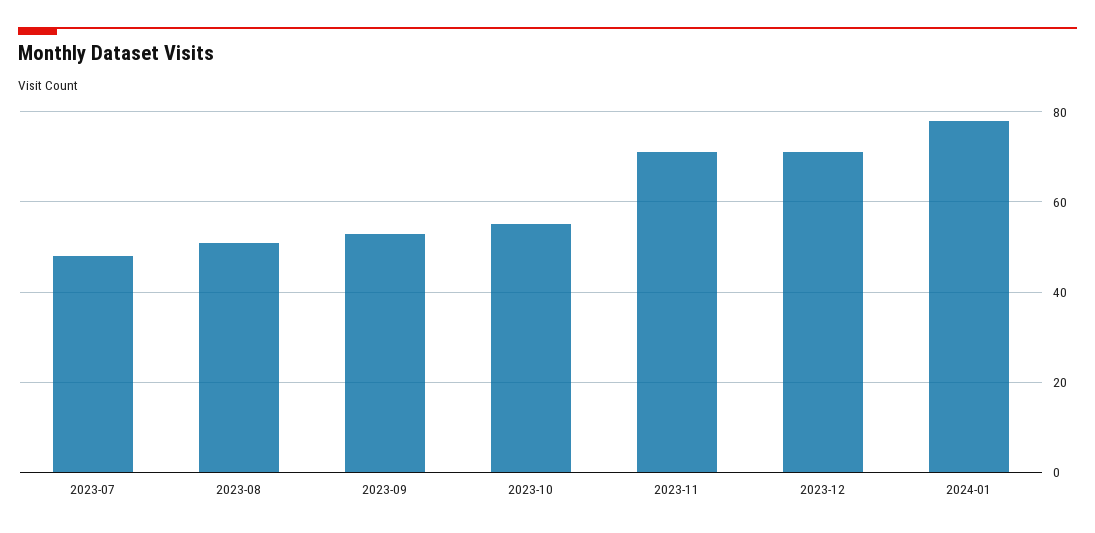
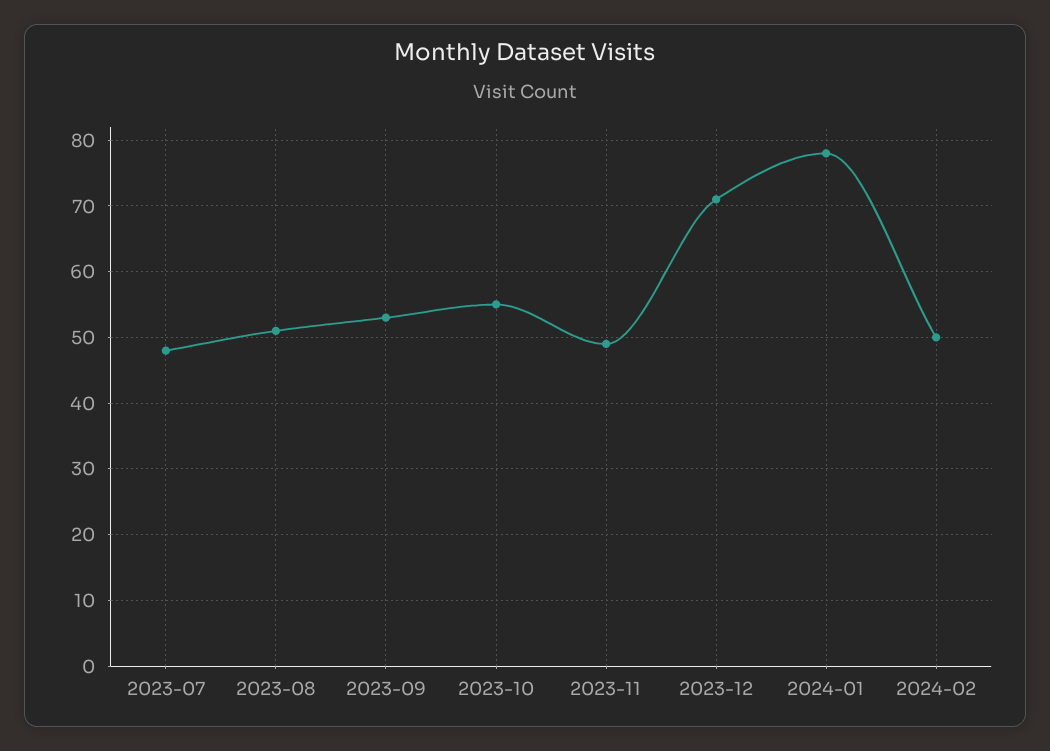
2023-11: 70 -> 49
2024-02: none -> 50

